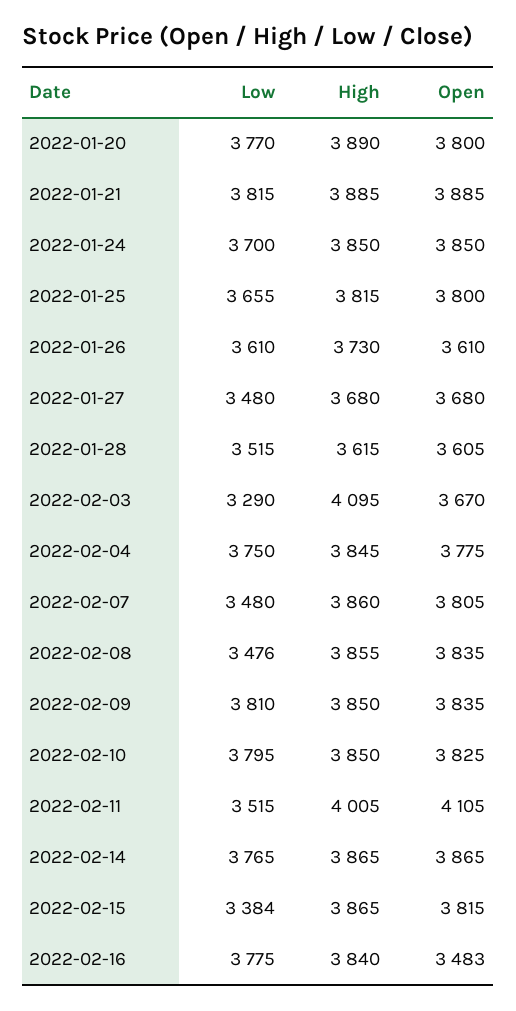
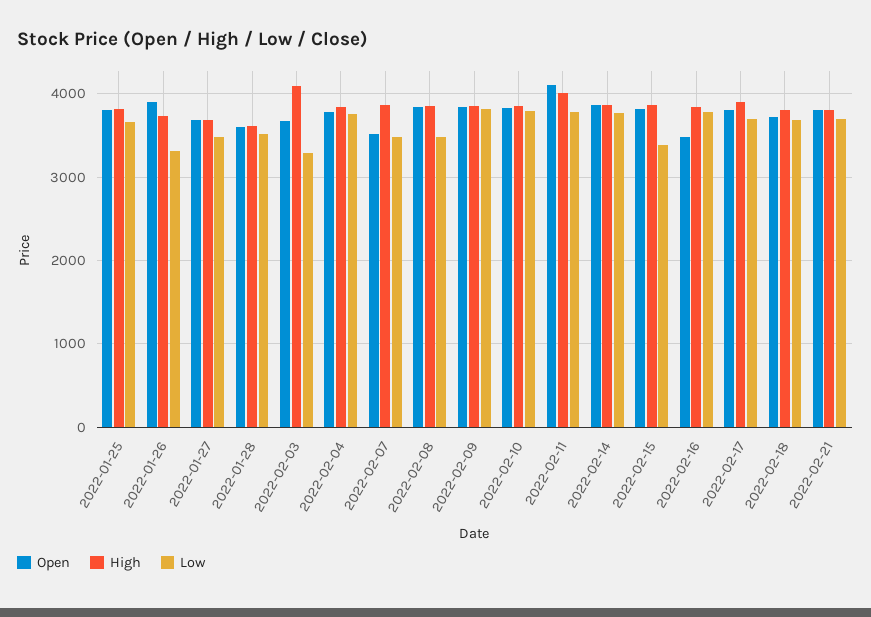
Low, 2022-01-20: 3770 -> none
High, 2022-01-20: 3890 -> none
Open, 2022-01-20: 3800 -> none
Low, 2022-01-21: 3815 -> none
High, 2022-01-21: 3885 -> none
Open, 2022-01-21: 3885 -> none
Low, 2022-01-24: 3700 -> none
High, 2022-01-24: 3850 -> none
Open, 2022-01-24: 3850 -> none
Low, 2022-01-26: 3610 -> 3300
Open, 2022-01-26: 3610 -> 3900
Open, 2022-02-07: 3805 -> 3500
Low, 2022-02-11: 3515 -> 3800
Open, 2022-02-17: none -> 3800
High, 2022-02-17: none -> 3900
Low, 2022-02-17: none -> 3700
Open, 2022-02-18: none -> 3700
High, 2022-02-18: none -> 3800
Low, 2022-02-18: none -> 3700
Open, 2022-02-21: none -> 3800
High, 2022-02-21: none -> 3800
Low, 2022-02-21: none -> 3700

